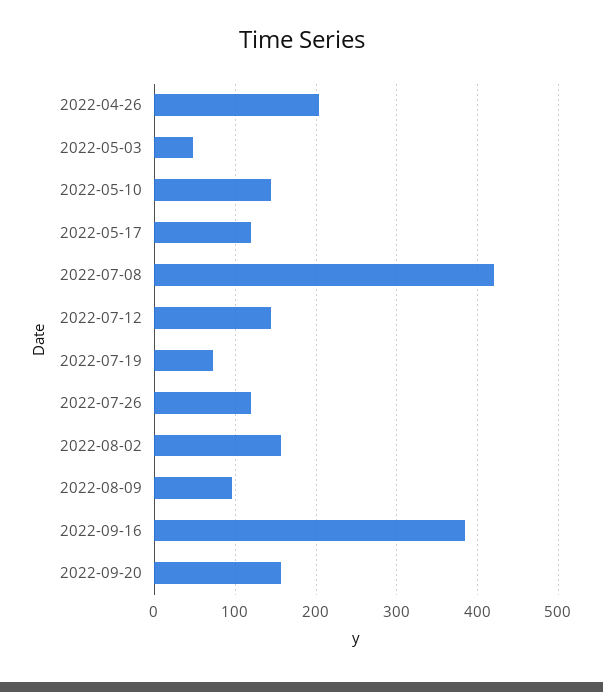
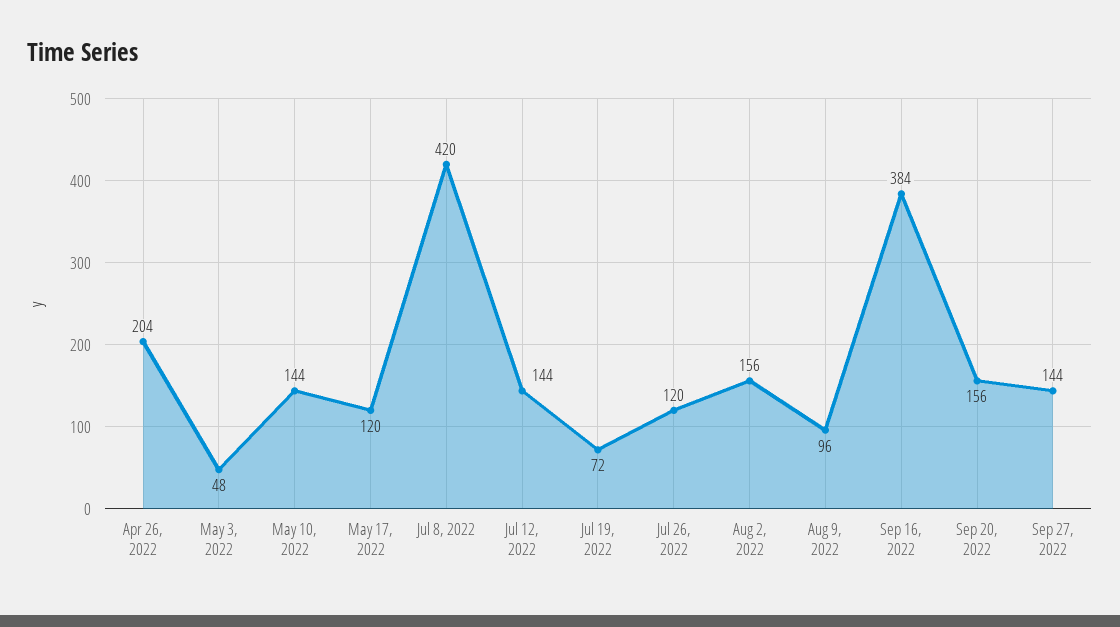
Sep 27, 2022: none -> 144

